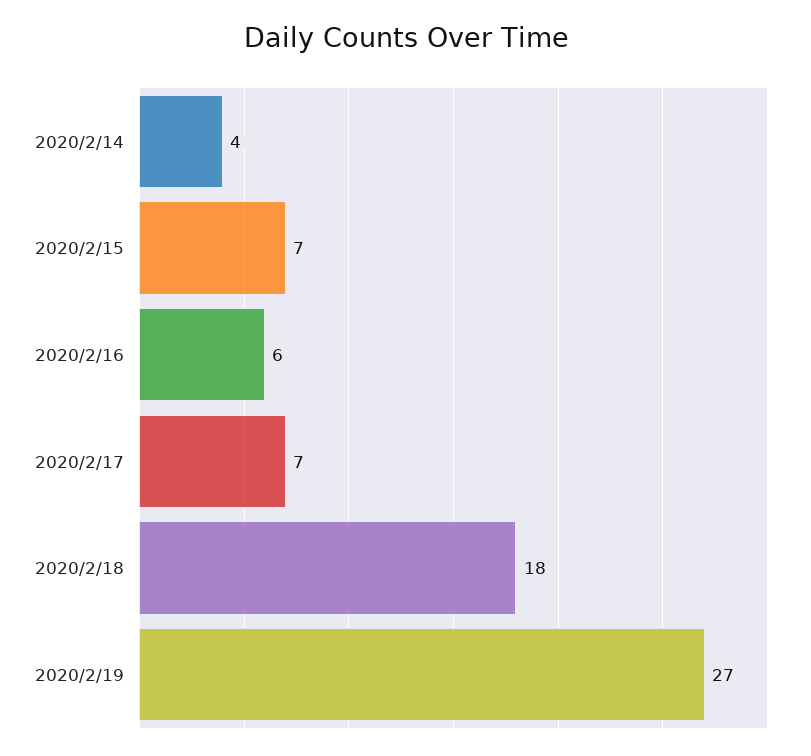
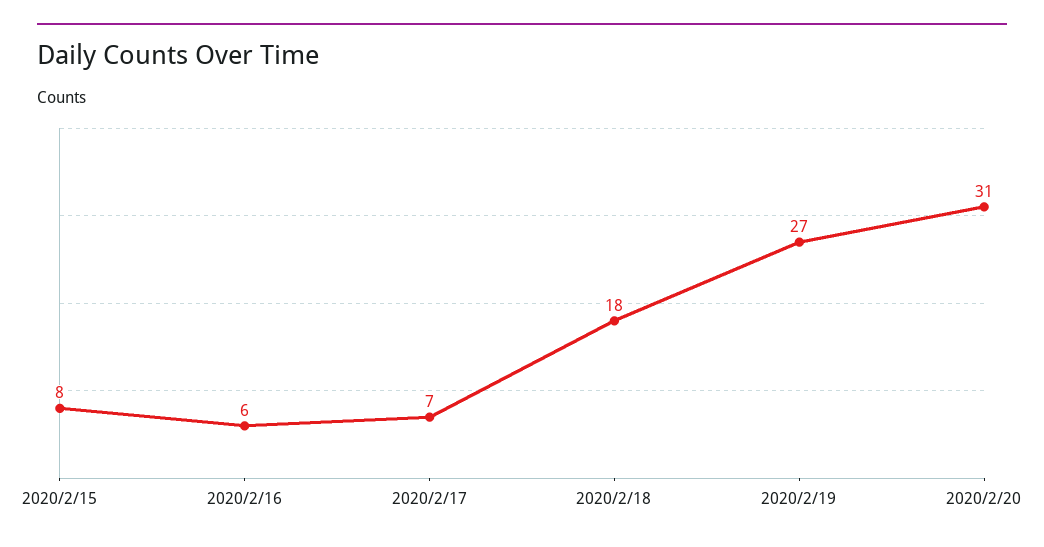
2020/2/14: 4 -> none
2020/2/15: 7 -> 8
2020/2/20: none -> 31

